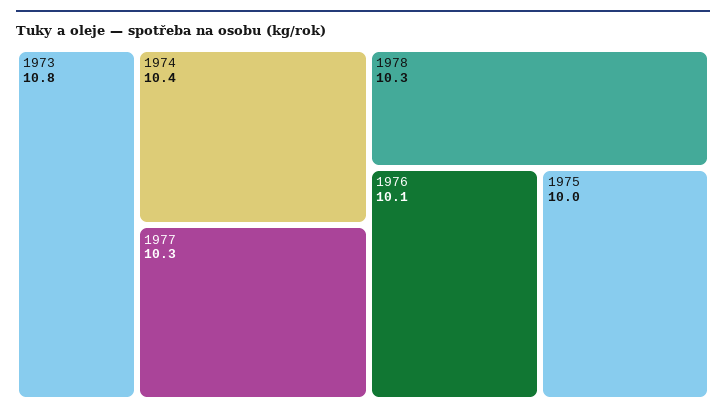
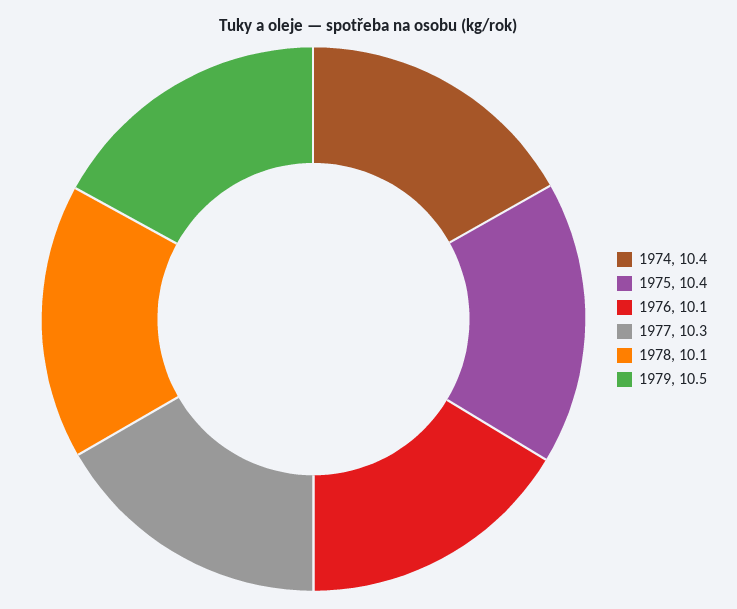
1973: 10.8 -> none
1978: 10.3 -> 10.1
1975: 10 -> 10.4
1979: none -> 10.5

